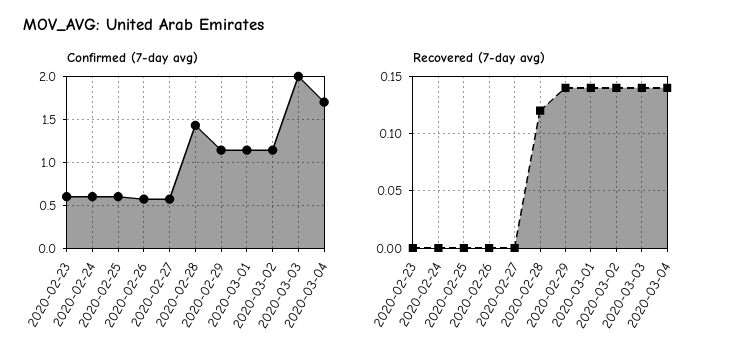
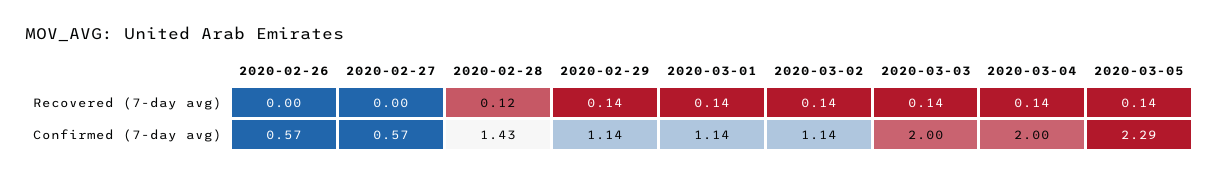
Confirmed (7-day avg), 2020-02-23: 0.6 -> none
Confirmed (7-day avg), 2020-02-24: 0.6 -> none
Confirmed (7-day avg), 2020-02-25: 0.6 -> none
Confirmed (7-day avg), 2020-03-04: 1.7 -> 2
Recovered (7-day avg), 2020-02-23: 0 -> none
Recovered (7-day avg), 2020-02-24: 0 -> none
Recovered (7-day avg), 2020-02-25: 0 -> none
Recovered (7-day avg), 2020-03-05: none -> 0.14
Confirmed (7-day avg), 2020-03-05: none -> 2.29

